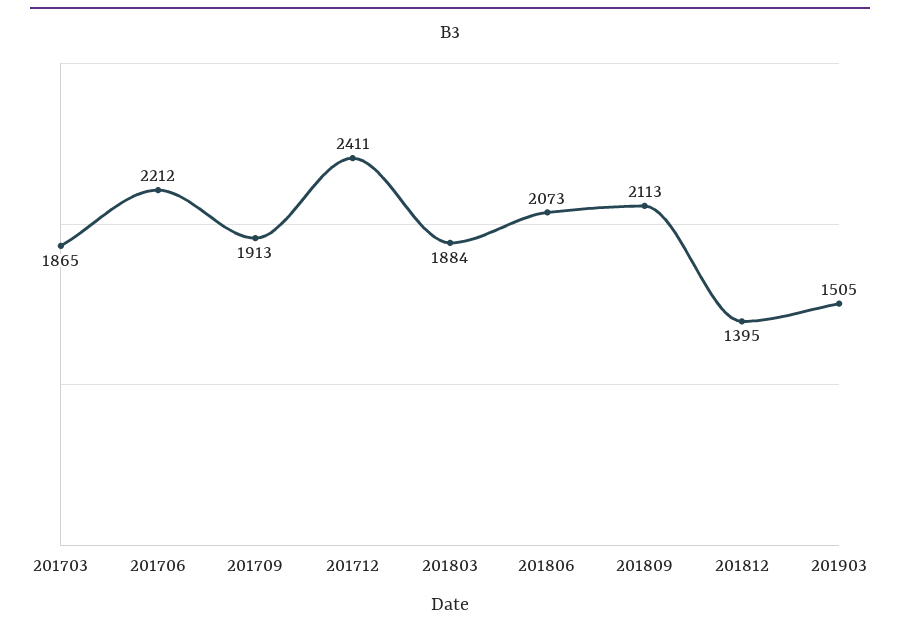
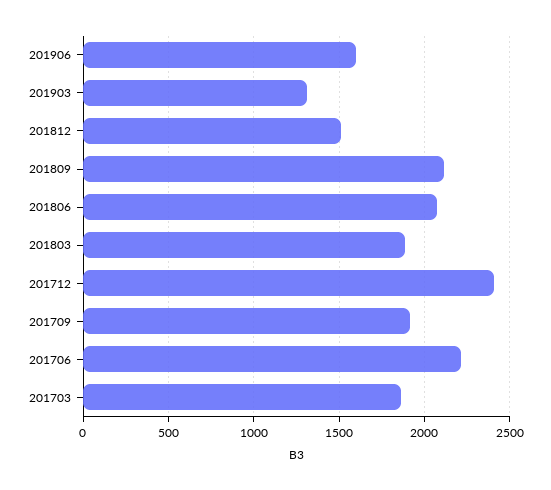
201812: 1395 -> 1500
201903: 1505 -> 1300
201906: none -> 1600

